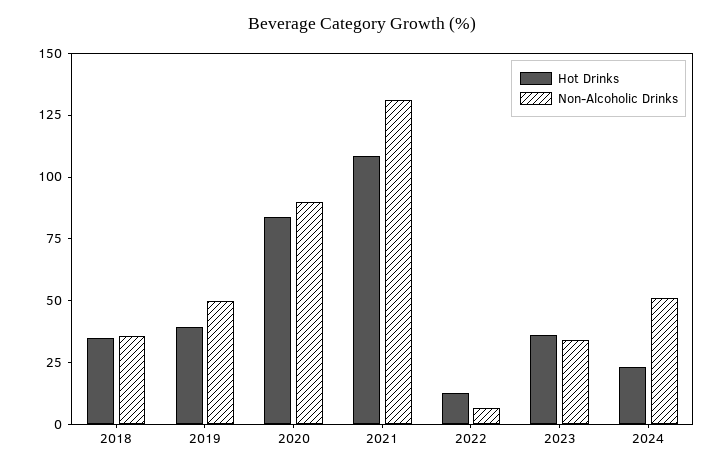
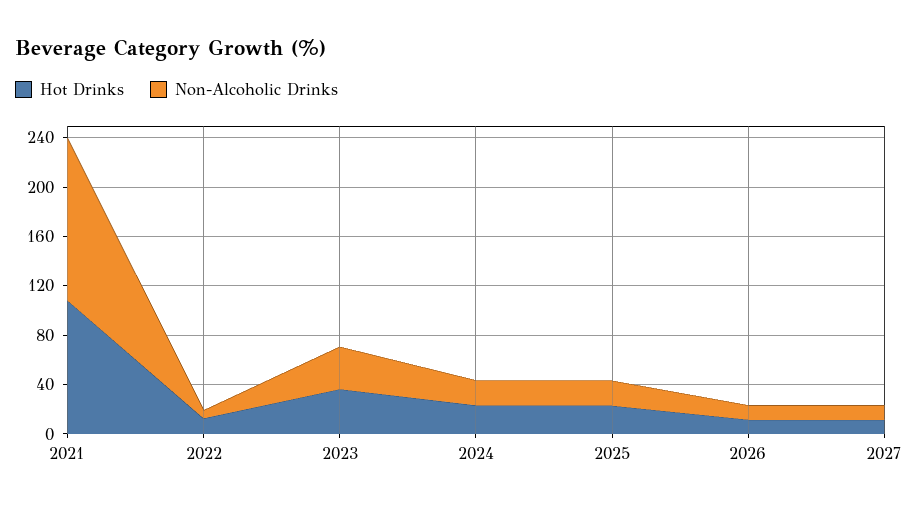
Hot Drinks, 2018: 35 -> none
Non-Alcoholic Drinks, 2018: 35 -> none
Hot Drinks, 2019: 40 -> none
Non-Alcoholic Drinks, 2019: 50 -> none
Hot Drinks, 2020: 85 -> none
Non-Alcoholic Drinks, 2020: 90 -> none
Non-Alcoholic Drinks, 2024: 50 -> 20
Hot Drinks, 2025: none -> 20
Non-Alcoholic Drinks, 2025: none -> 20
Hot Drinks, 2026: none -> 10
Non-Alcoholic Drinks, 2026: none -> 10
Hot Drinks, 2027: none -> 10
Non-Alcoholic Drinks, 2027: none -> 10

